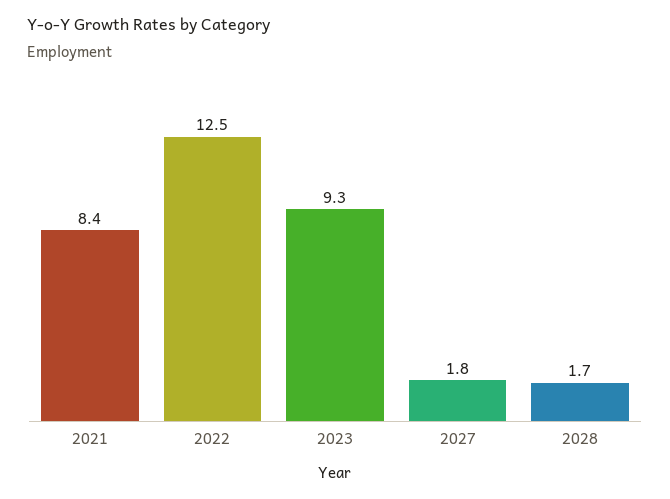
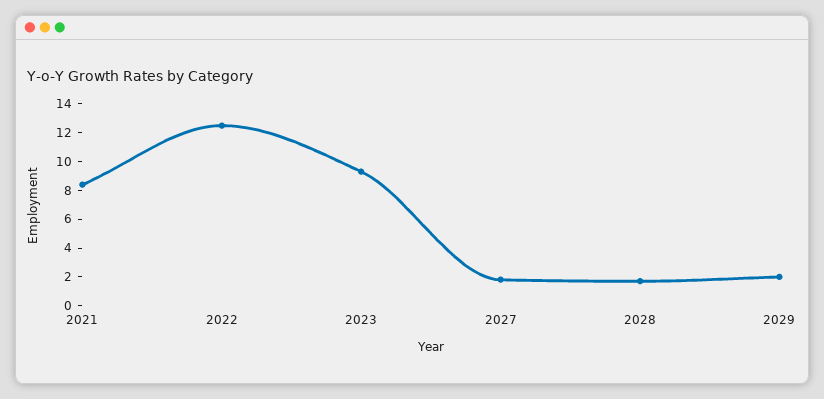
2029: none -> 2

